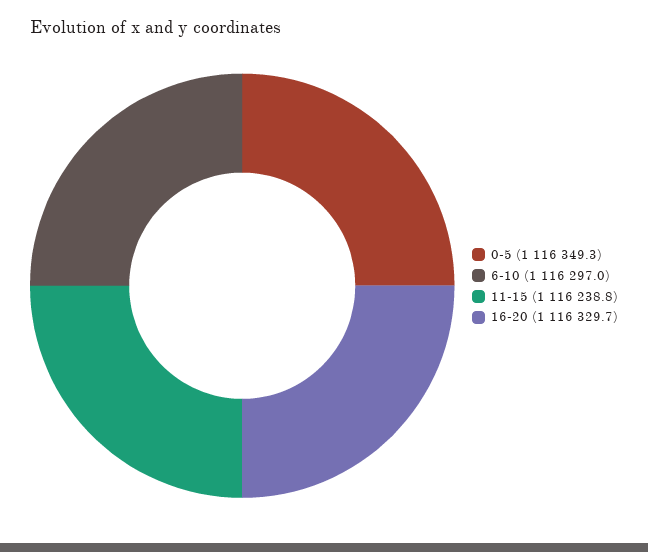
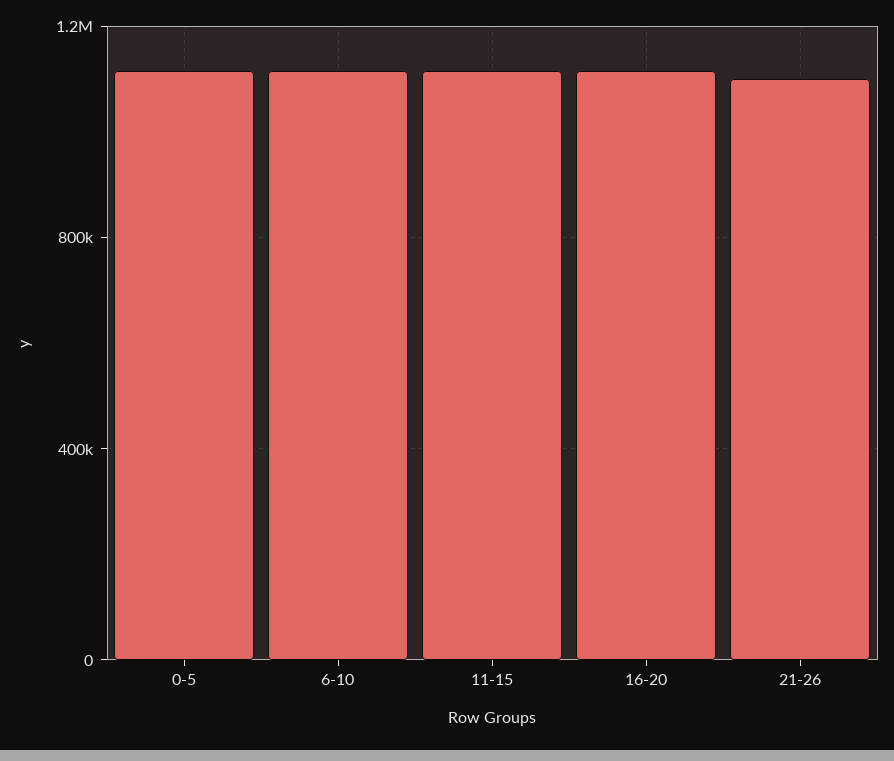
21-26: none -> 1100000

